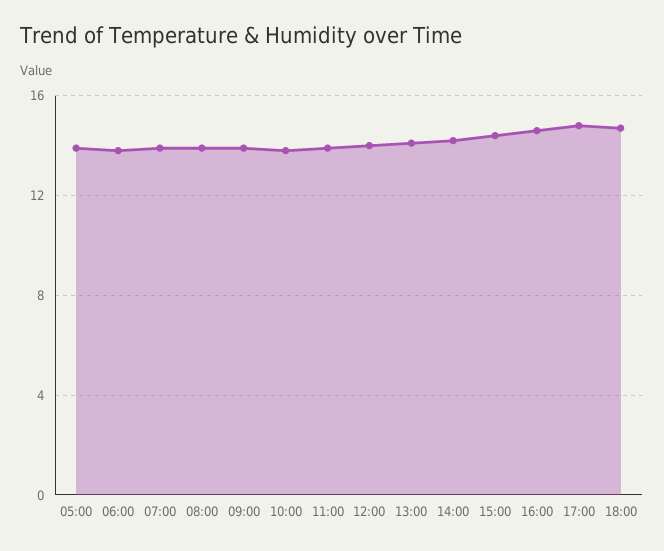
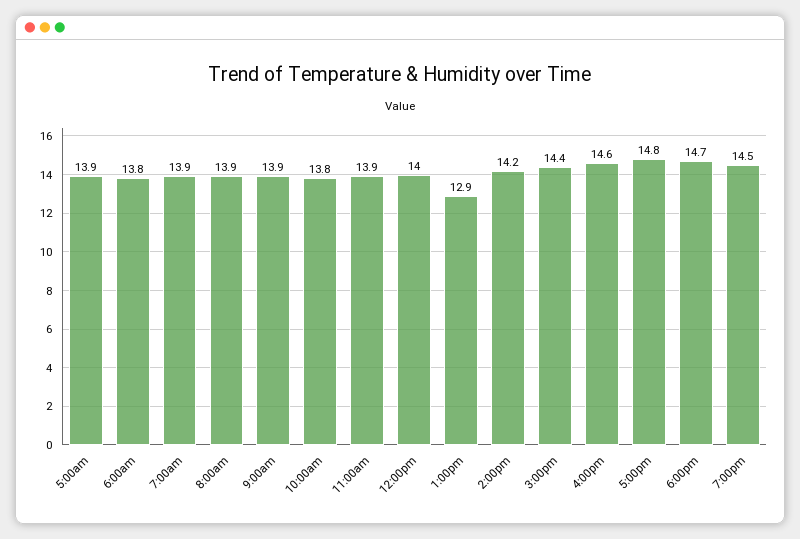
13:00: 14 -> 12.9
7:00pm: none -> 14.5

